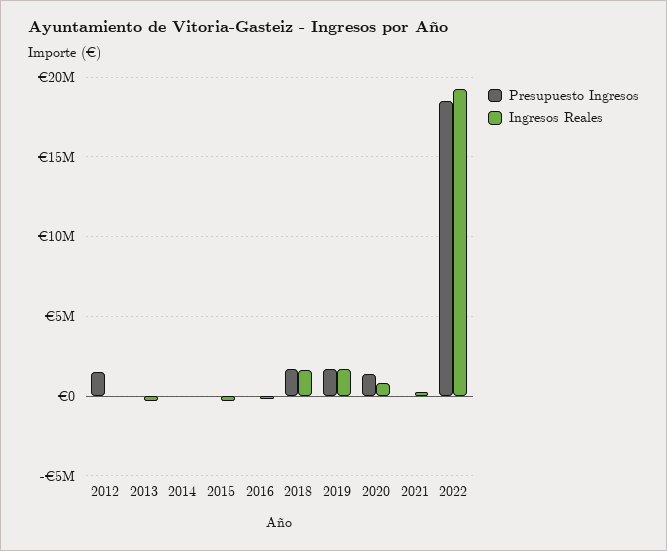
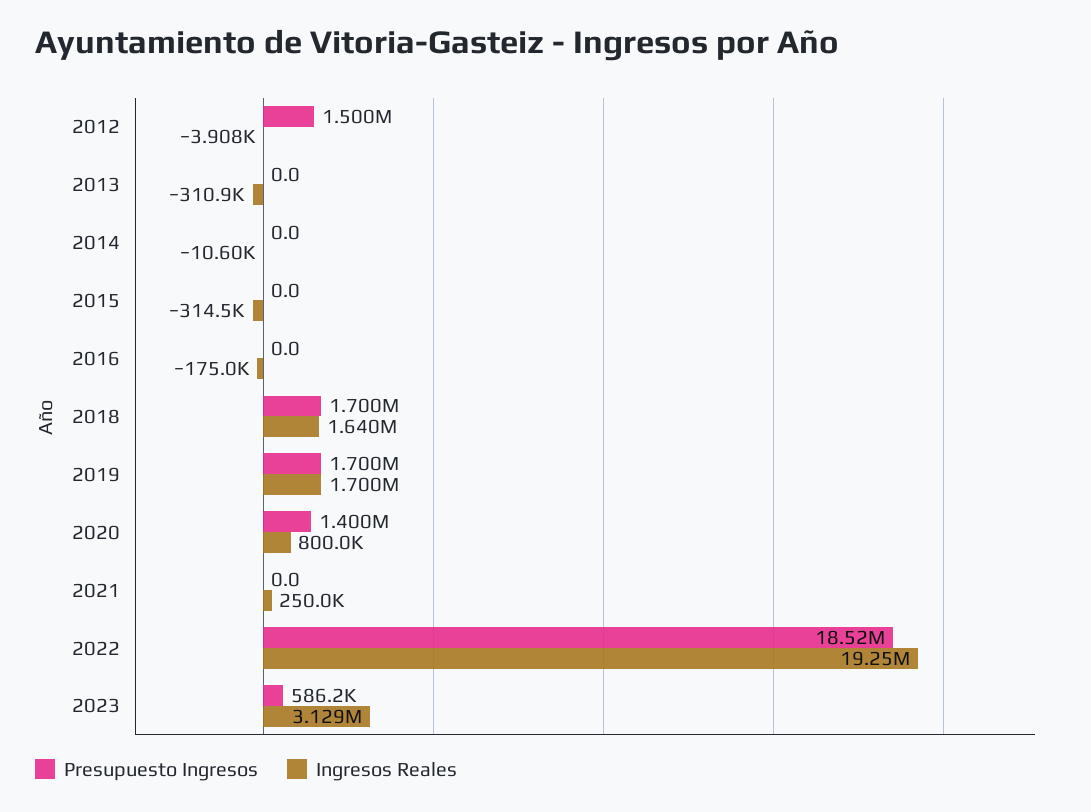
Presupuesto Ingresos, 2023: none -> 586200
Ingresos Reales, 2023: none -> 3129000

